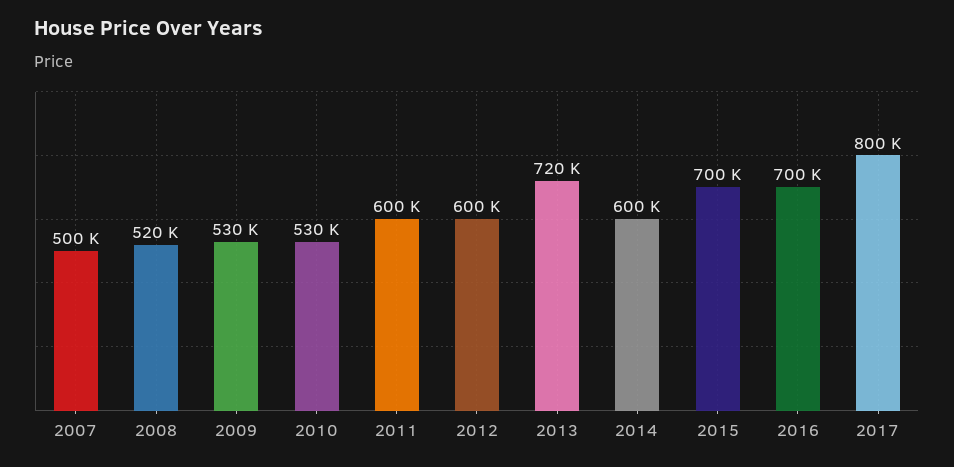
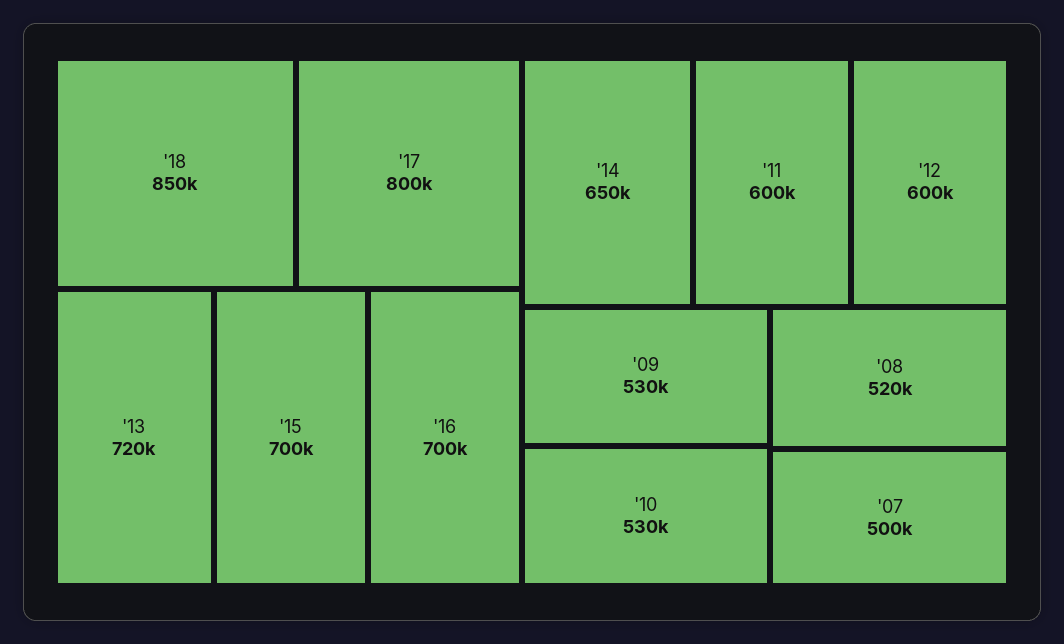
2014: 600000 -> 650000
'18: none -> 850000

